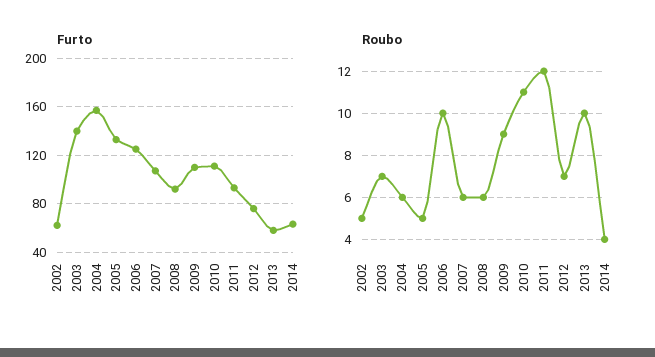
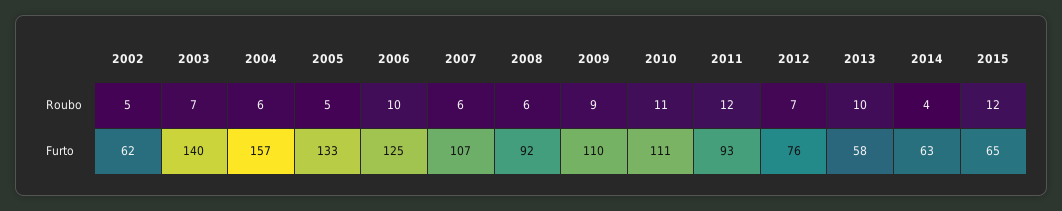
Roubo, 2015: none -> 12
Furto, 2015: none -> 65

